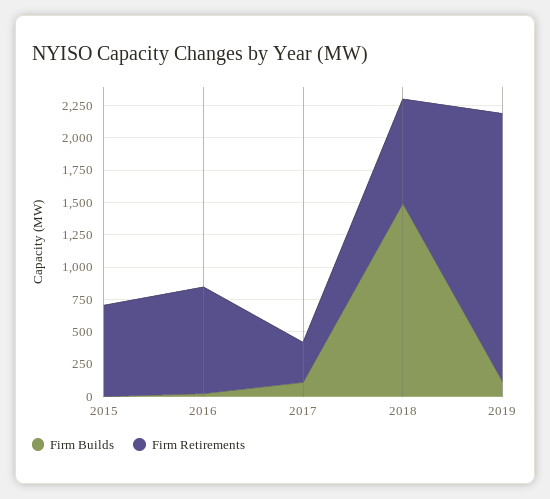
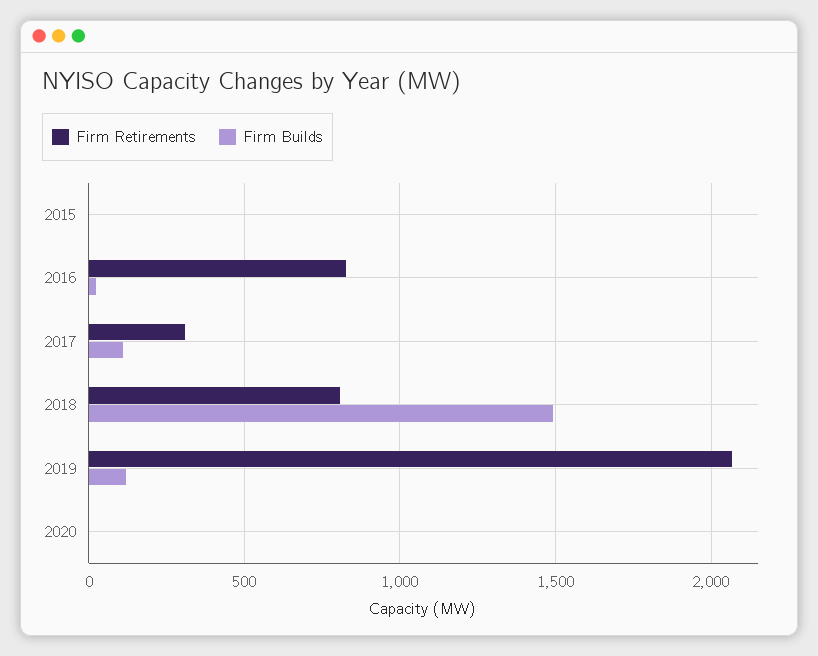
Firm Retirements, 2015: 750 -> 0
Firm Retirements, 2020: none -> 0
Firm Builds, 2020: none -> 0

